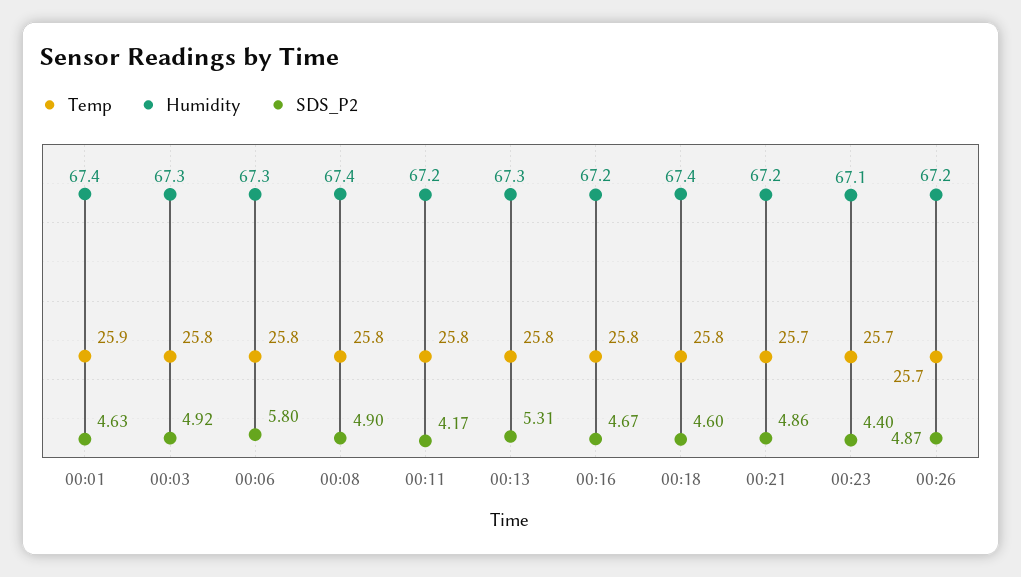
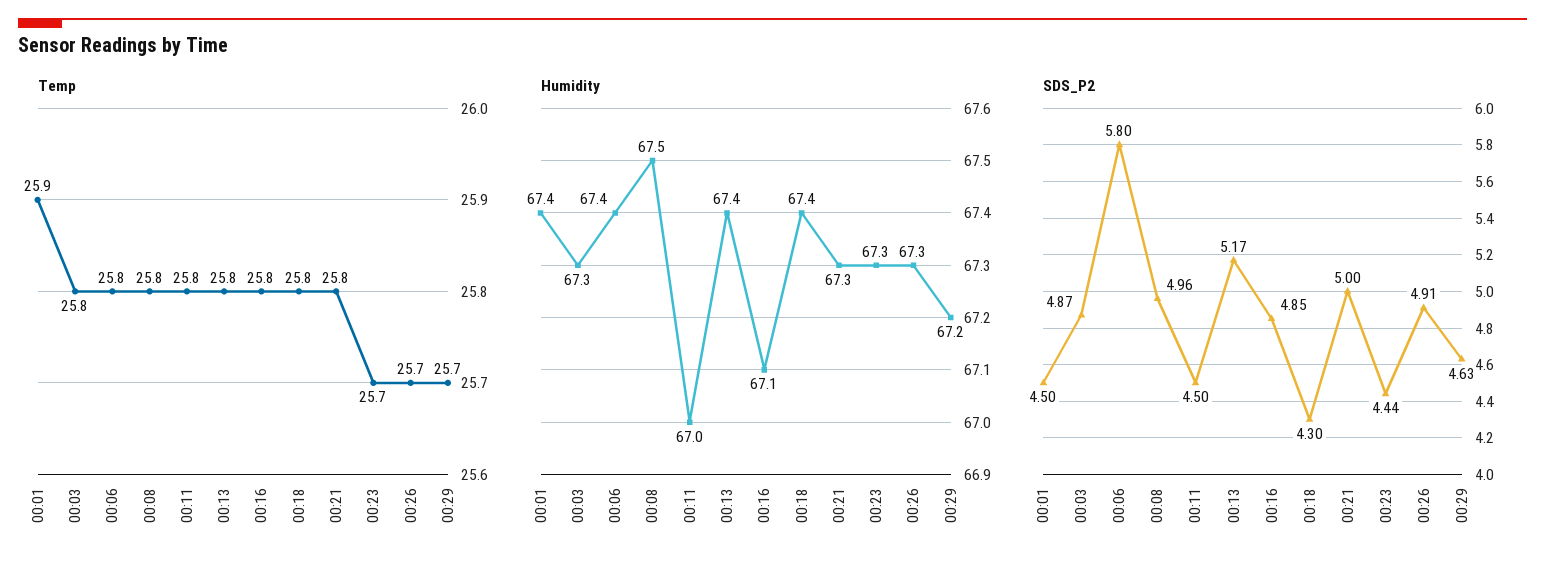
SDS_P2, 00:01: 4.63 -> 4.5
SDS_P2, 00:03: 4.92 -> 4.87
Humidity, 00:06: 67.3 -> 67.4
Humidity, 00:08: 67.4 -> 67.5
SDS_P2, 00:08: 4.9 -> 4.96
Humidity, 00:11: 67.2 -> 67
SDS_P2, 00:11: 4.17 -> 4.5
Humidity, 00:13: 67.3 -> 67.4
SDS_P2, 00:13: 5.31 -> 5.17
Humidity, 00:16: 67.2 -> 67.1
SDS_P2, 00:16: 4.67 -> 4.85
SDS_P2, 00:18: 4.6 -> 4.3
Temp, 00:21: 25.7 -> 25.8
Humidity, 00:21: 67.2 -> 67.3
SDS_P2, 00:21: 4.86 -> 5
Humidity, 00:23: 67.1 -> 67.3
SDS_P2, 00:23: 4.4 -> 4.44
Humidity, 00:26: 67.2 -> 67.3
SDS_P2, 00:26: 4.87 -> 4.91
Temp, 00:29: none -> 25.7
Humidity, 00:29: none -> 67.2
SDS_P2, 00:29: none -> 4.63

